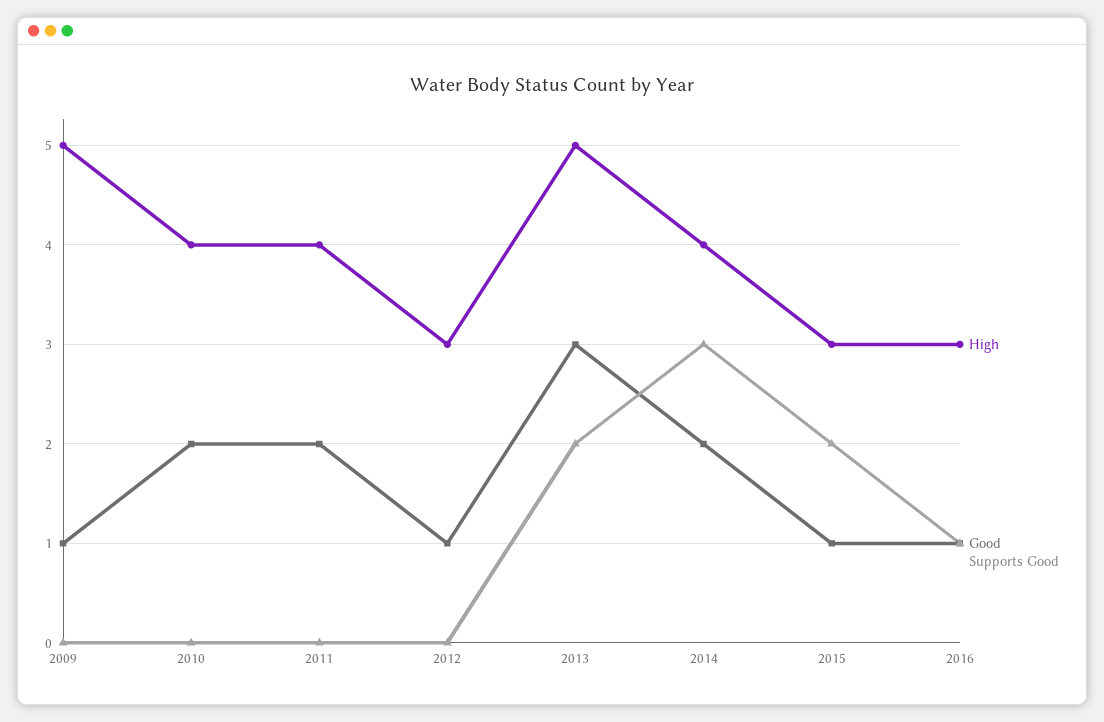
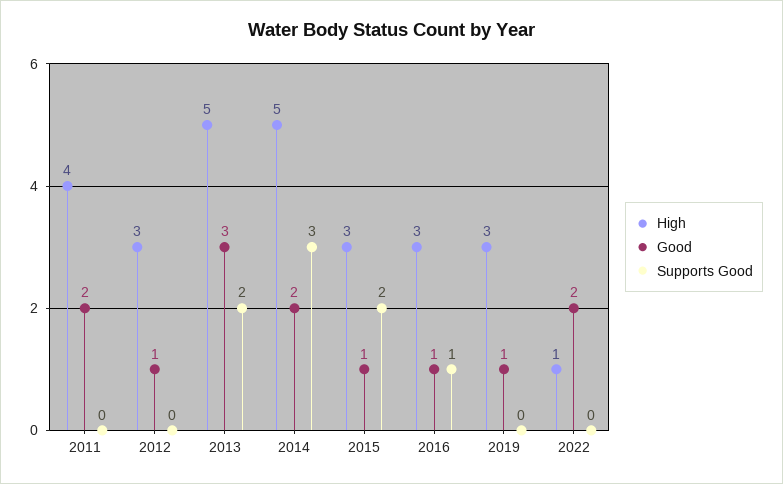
High, 2009: 5 -> none
Good, 2009: 1 -> none
Supports Good, 2009: 0 -> none
High, 2010: 4 -> none
Good, 2010: 2 -> none
Supports Good, 2010: 0 -> none
High, 2014: 4 -> 5
High, 2019: none -> 3
Good, 2019: none -> 1
Supports Good, 2019: none -> 0
High, 2022: none -> 1
Good, 2022: none -> 2
Supports Good, 2022: none -> 0

